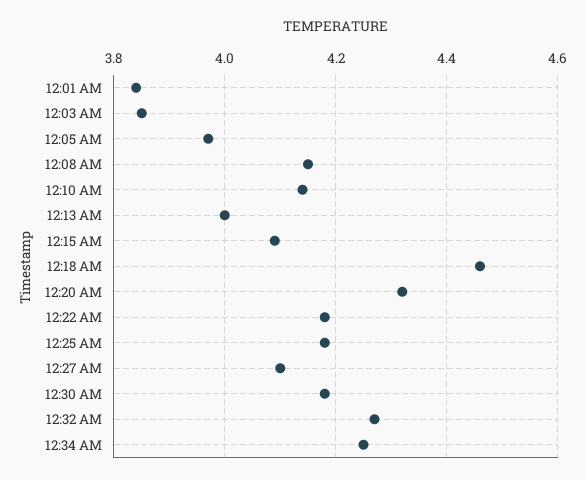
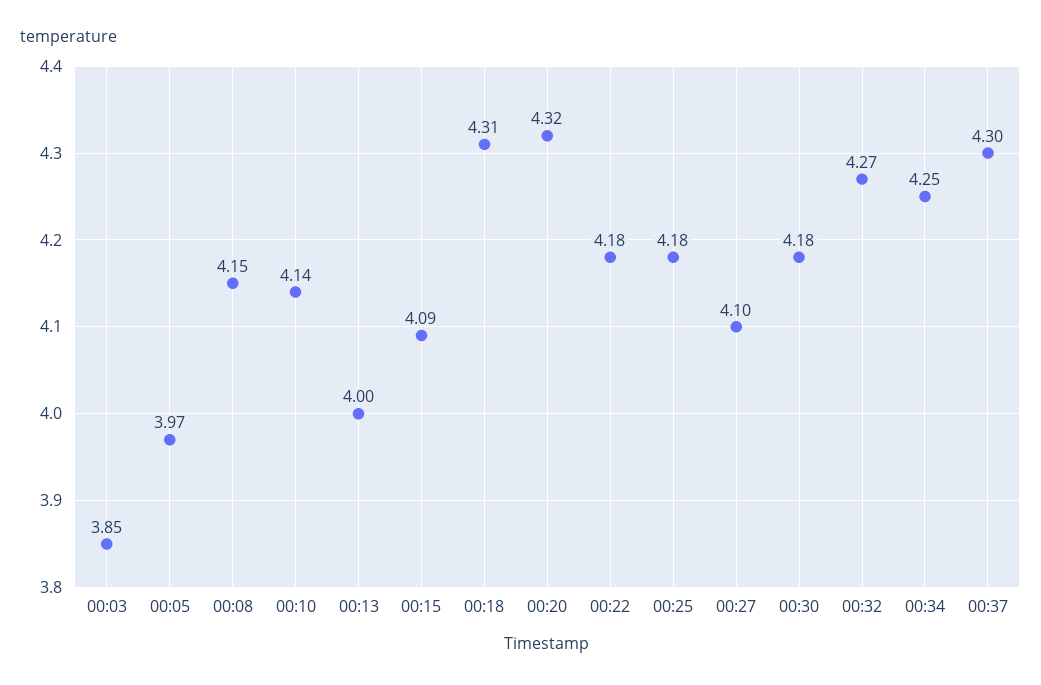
12:01 AM: 3.85 -> none
12:18 AM: 4.45 -> 4.31
00:37: none -> 4.3

